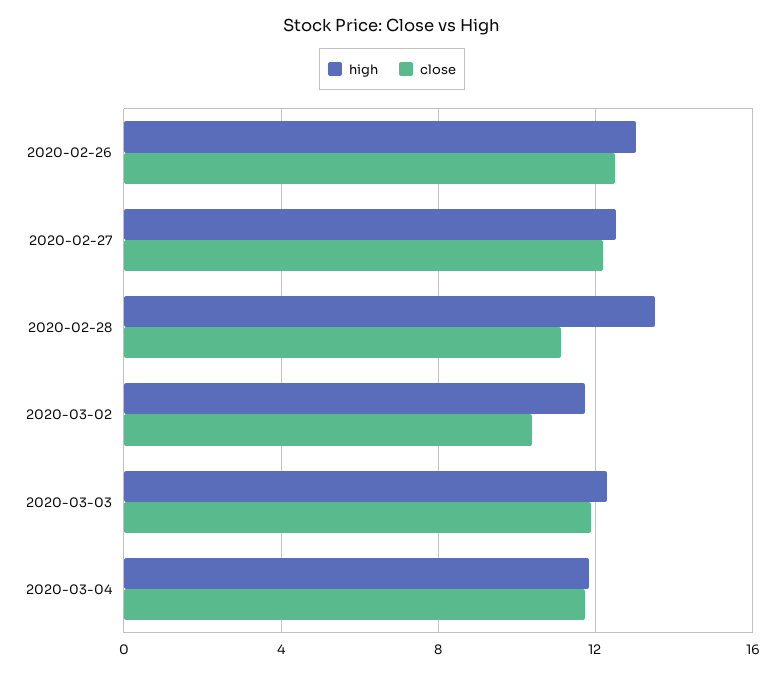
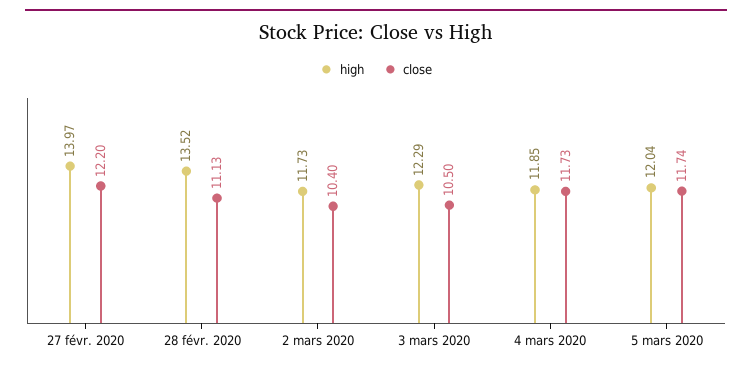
high, 2020-02-26: 13 -> none
close, 2020-02-26: 12.5 -> none
high, 2020-02-27: 12.5 -> 13.97
close, 2020-03-03: 12 -> 10.5
high, 5 mars 2020: none -> 12.04
close, 5 mars 2020: none -> 11.74

